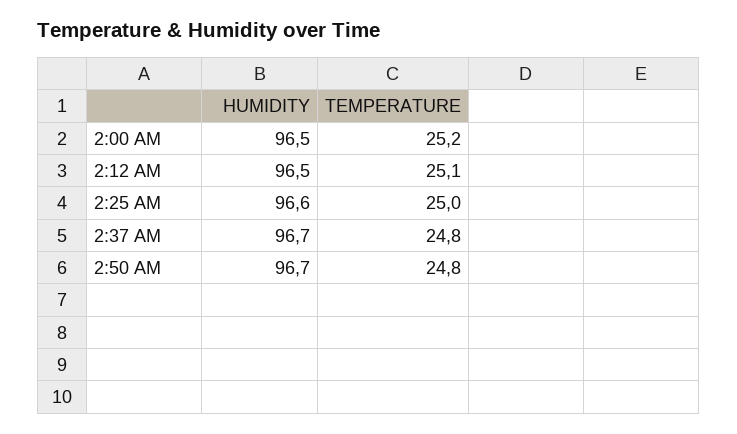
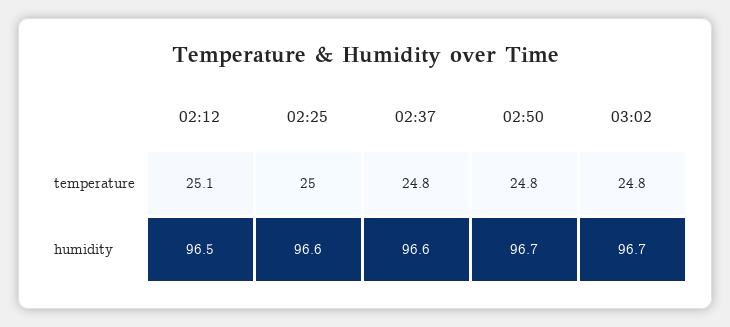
HUMIDITY, 2:00 AM: 96.5 -> none
TEMPERATURE, 2:00 AM: 25.2 -> none
HUMIDITY, 2:37 AM: 96.7 -> 96.6
TEMPERATURE, 03:02: none -> 24.8
HUMIDITY, 03:02: none -> 96.7

